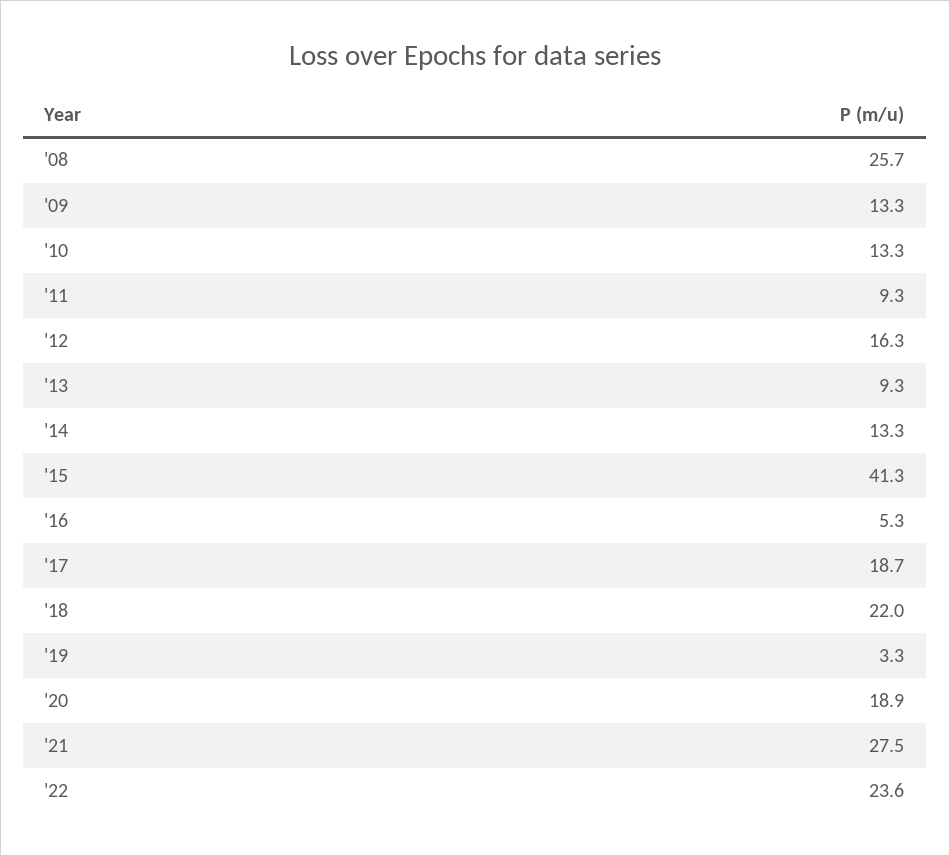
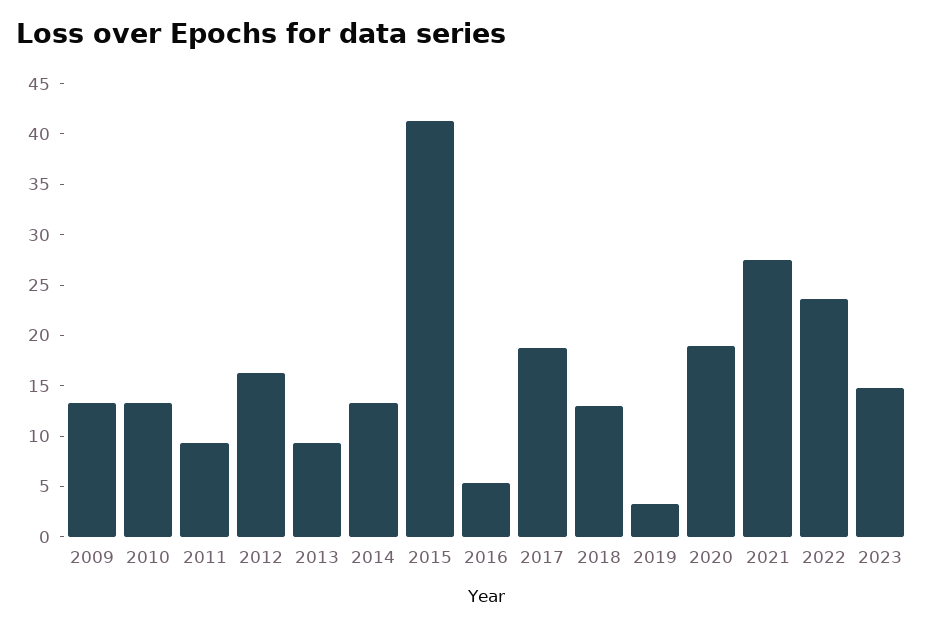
'08: 25.7 -> none
'18: 22 -> 13
2023: none -> 15

